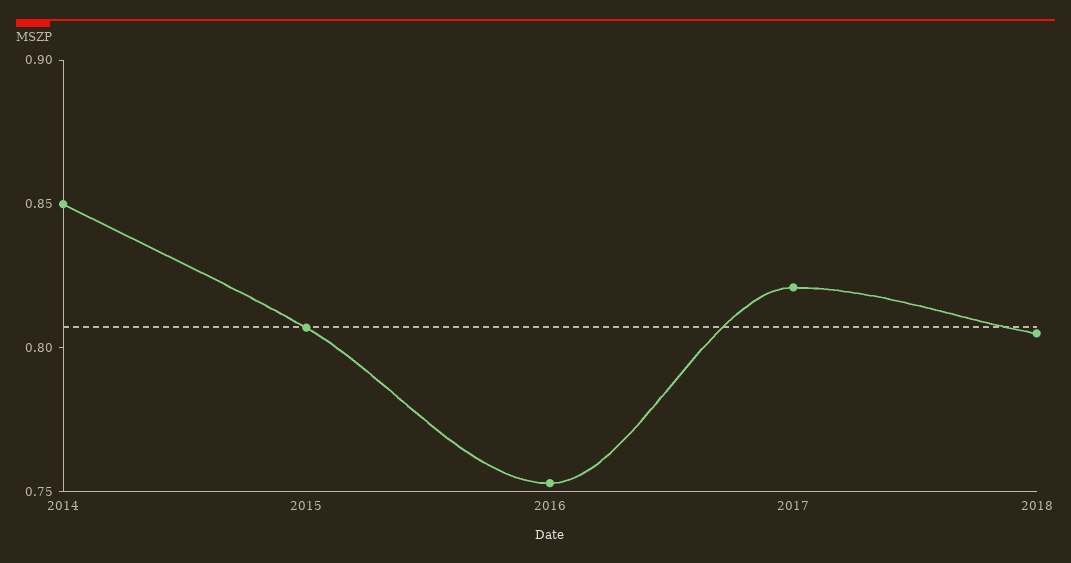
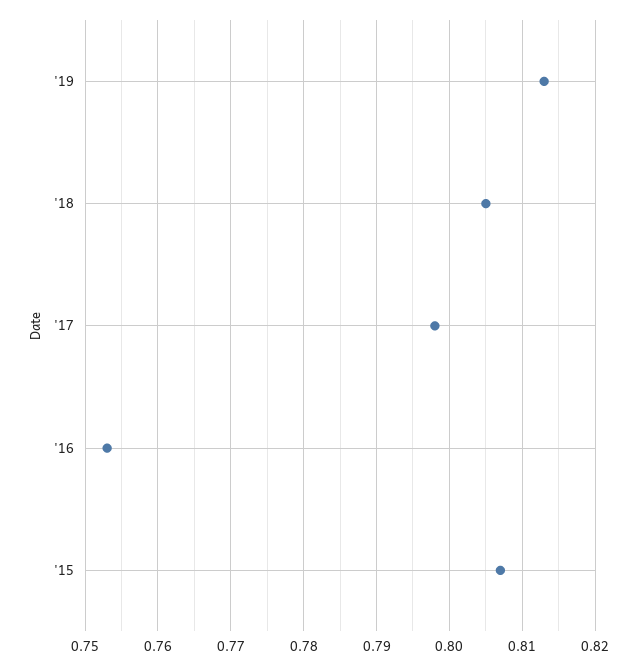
2014: 0.85 -> none
2017: 0.82 -> 0.798
'19: none -> 0.813

